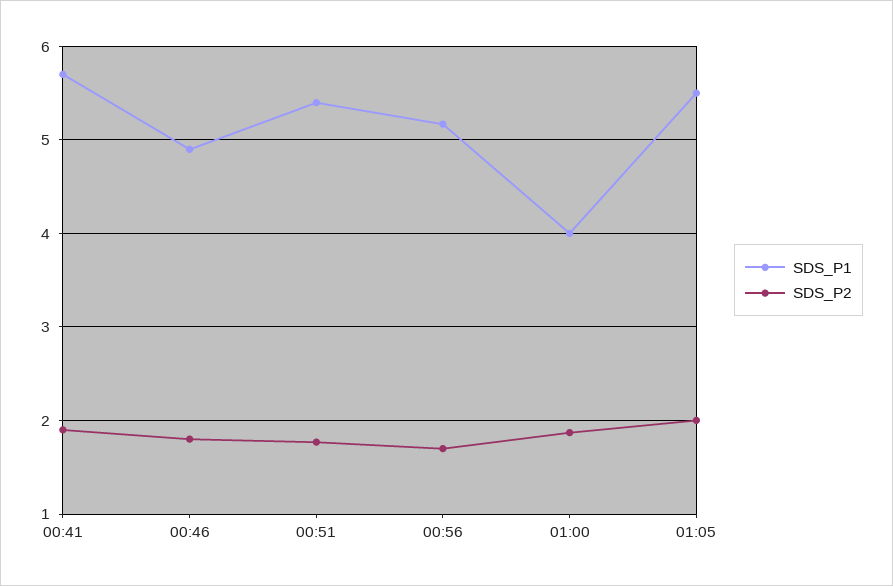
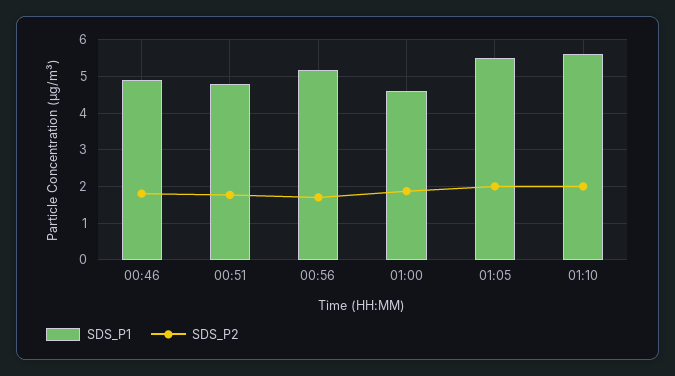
SDS_P1, 00:41: 5.7 -> none
SDS_P2, 00:41: 1.9 -> none
SDS_P1, 00:51: 5.4 -> 4.8
SDS_P1, 01:00: 4 -> 4.6
SDS_P1, 01:10: none -> 5.6
SDS_P2, 01:10: none -> 2

